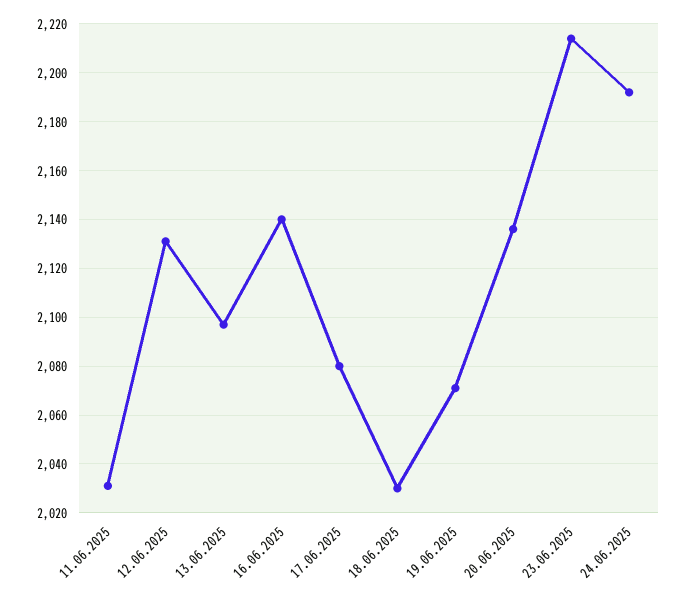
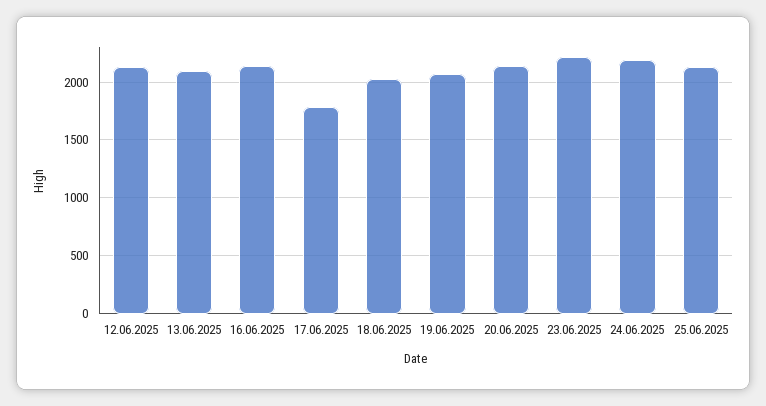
11.06.2025: 2030 -> none
17.06.2025: 2080 -> 1800
25.06.2025: none -> 2100

